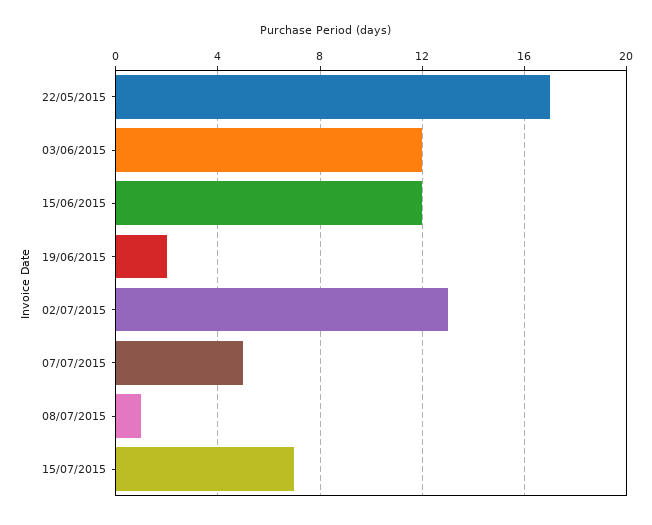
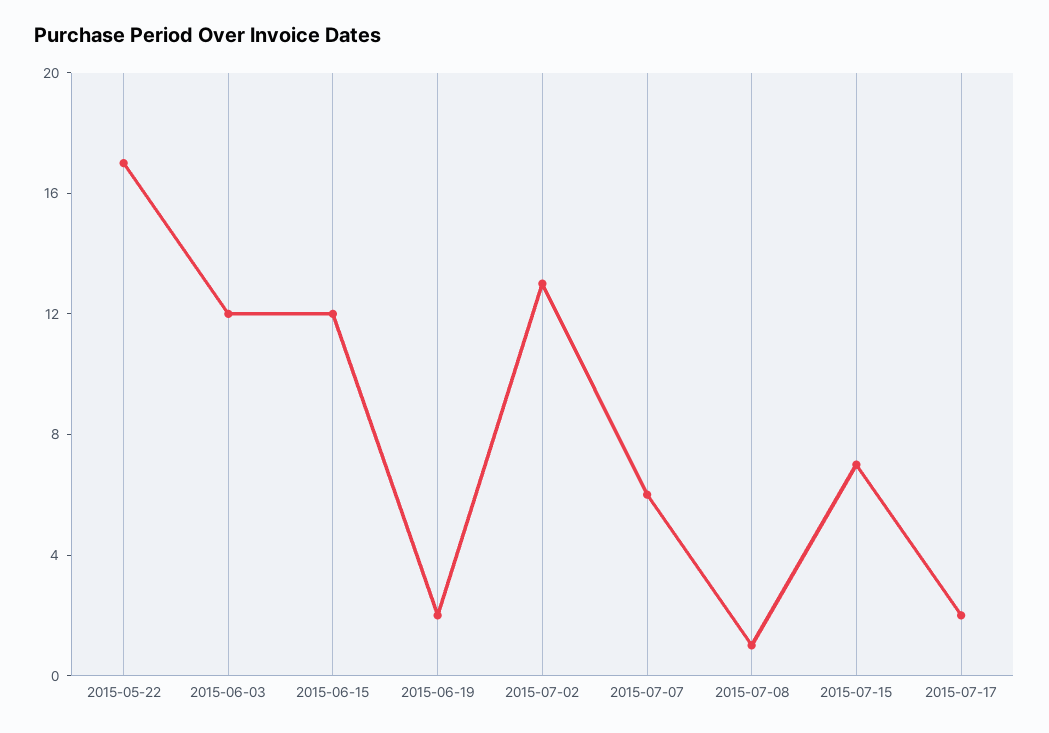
07/07/2015: 5 -> 6
2015-07-17: none -> 2

